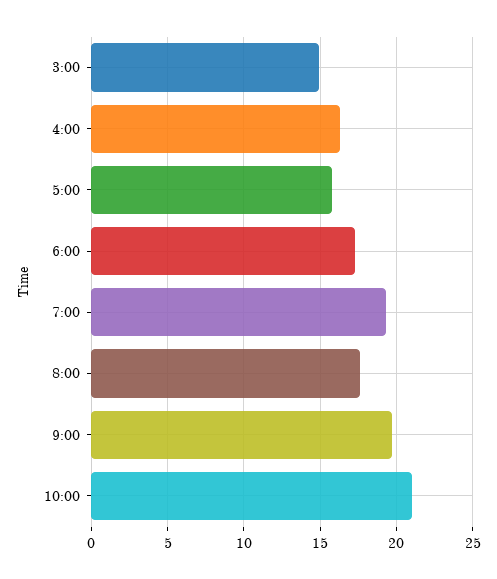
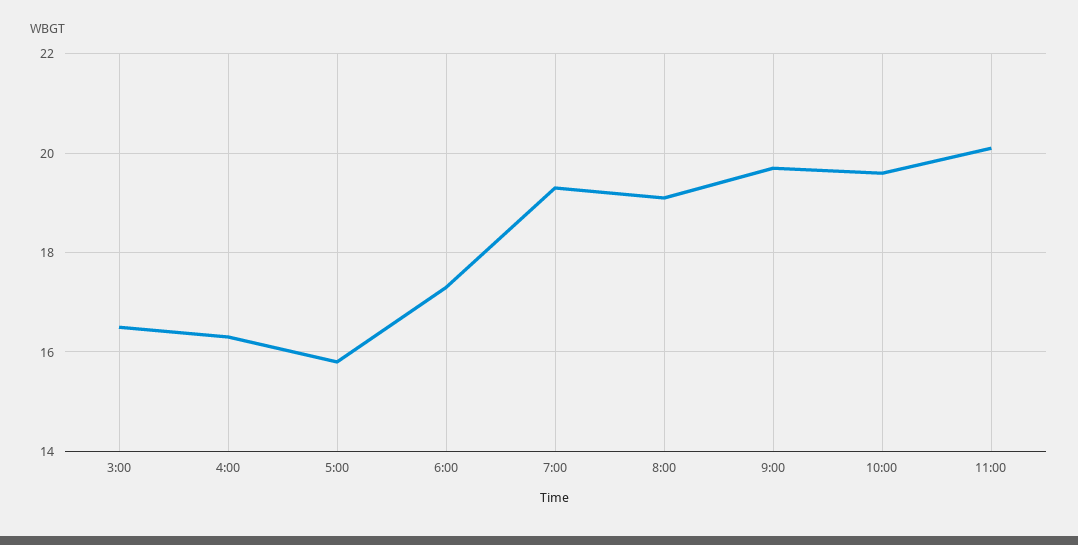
3:00: 15 -> 16.5
8:00: 17.5 -> 19
10:00: 21 -> 19.5
11:00: none -> 20

